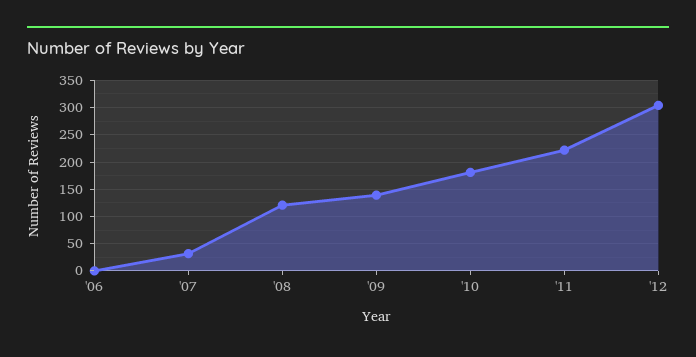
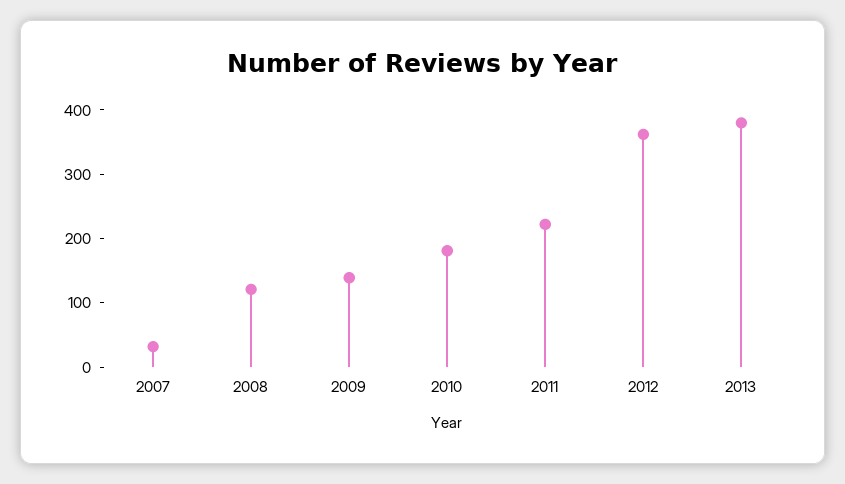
'06: 0 -> none
'12: 300 -> 360
2013: none -> 380

